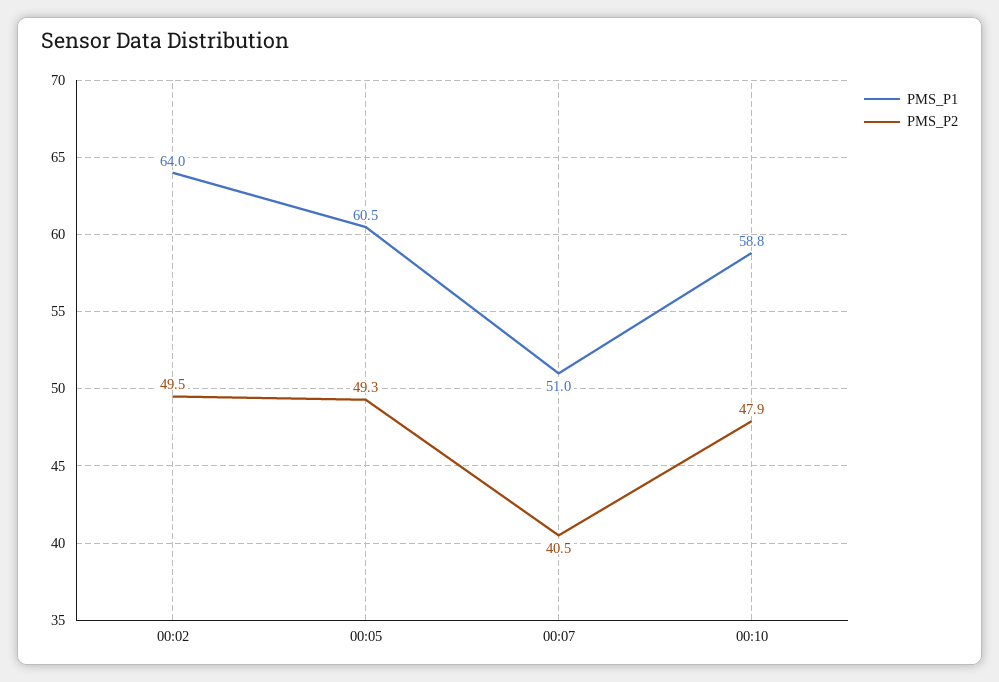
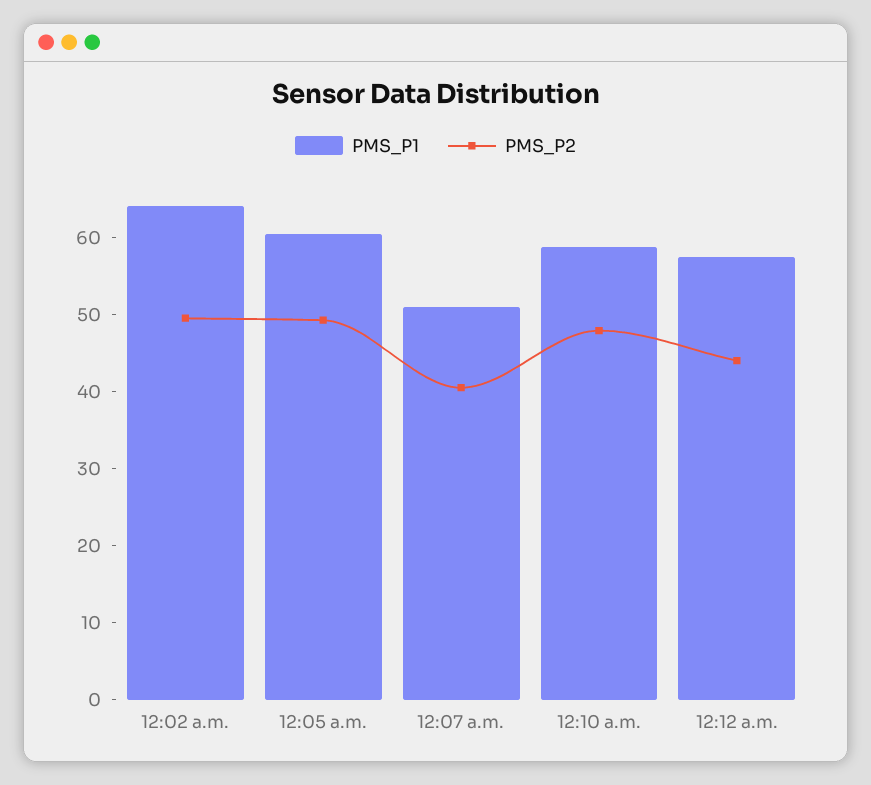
PMS_P1, 12:12 a.m.: none -> 58
PMS_P2, 12:12 a.m.: none -> 44

